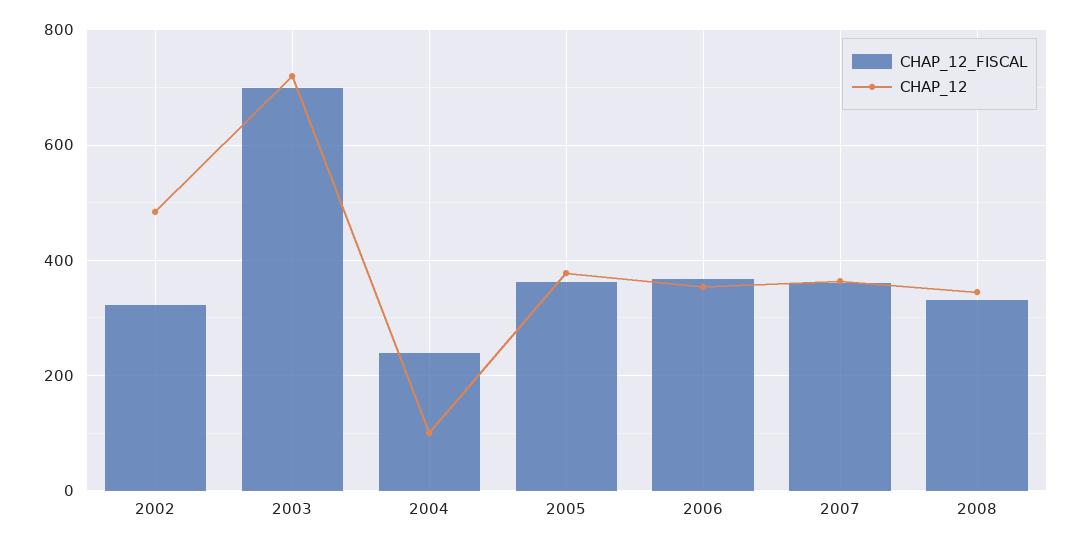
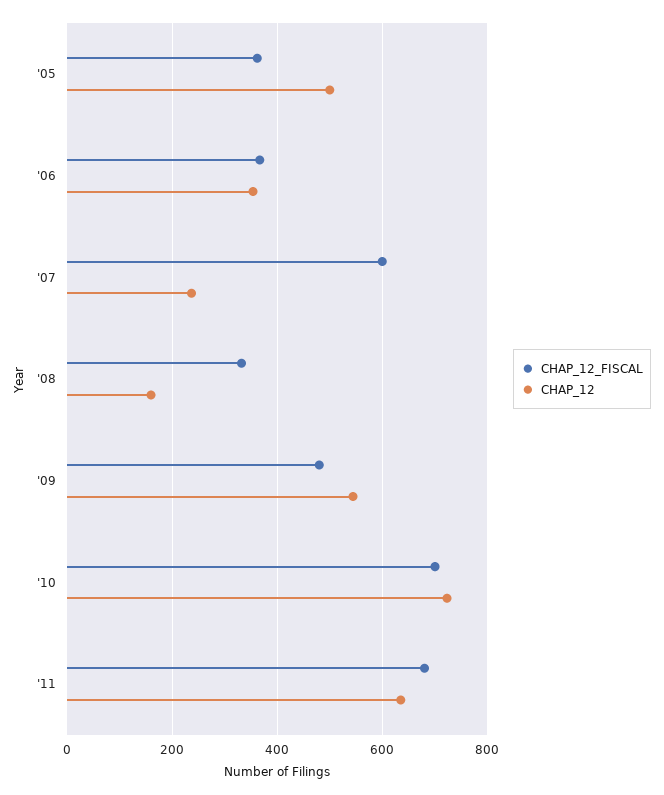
CHAP_12_FISCAL, 2002: 320 -> none
CHAP_12, 2002: 480 -> none
CHAP_12_FISCAL, 2003: 700 -> none
CHAP_12, 2003: 720 -> none
CHAP_12_FISCAL, 2004: 240 -> none
CHAP_12, 2004: 100 -> none
CHAP_12, 2005: 380 -> 500
CHAP_12_FISCAL, 2007: 360 -> 600
CHAP_12, 2007: 360 -> 240
CHAP_12, 2008: 340 -> 160
CHAP_12_FISCAL, '09: none -> 480
CHAP_12, '09: none -> 540
CHAP_12_FISCAL, '10: none -> 700
CHAP_12, '10: none -> 720
CHAP_12_FISCAL, '11: none -> 680
CHAP_12, '11: none -> 640

